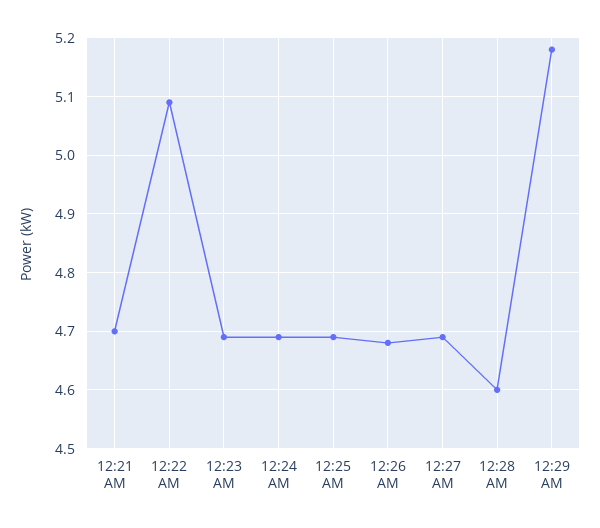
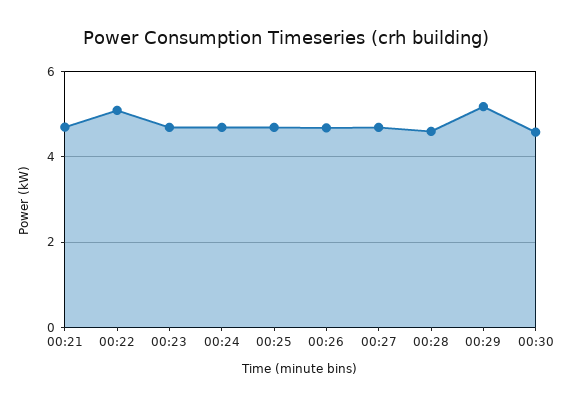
00:30: none -> 4.6

